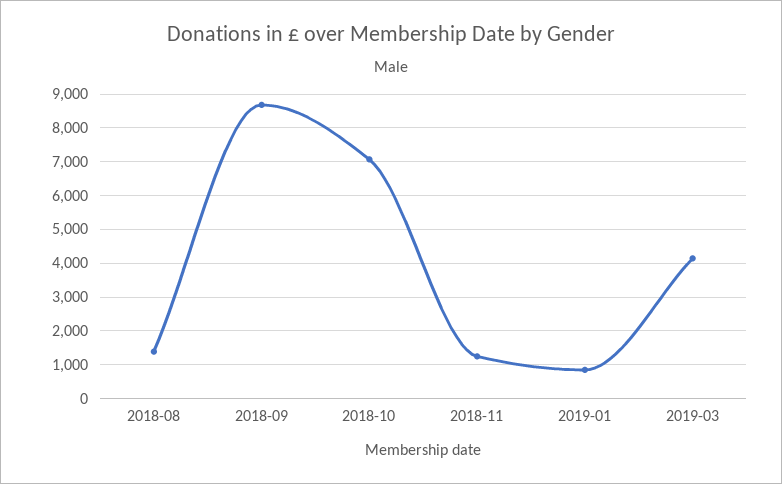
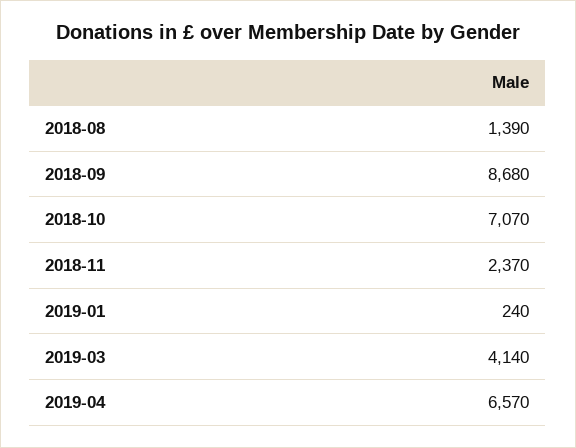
2018-11: 1200 -> 2370
2019-01: 800 -> 240
2019-04: none -> 6570

